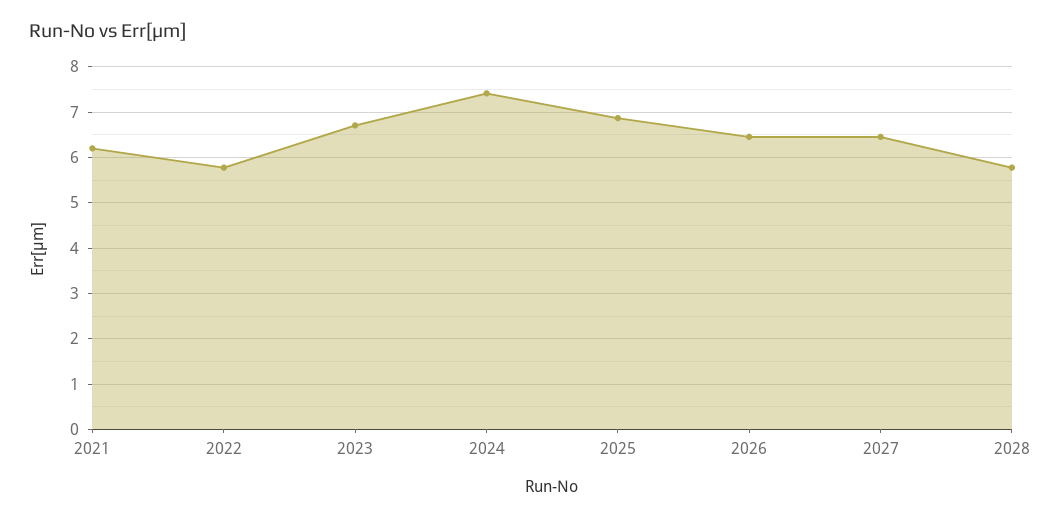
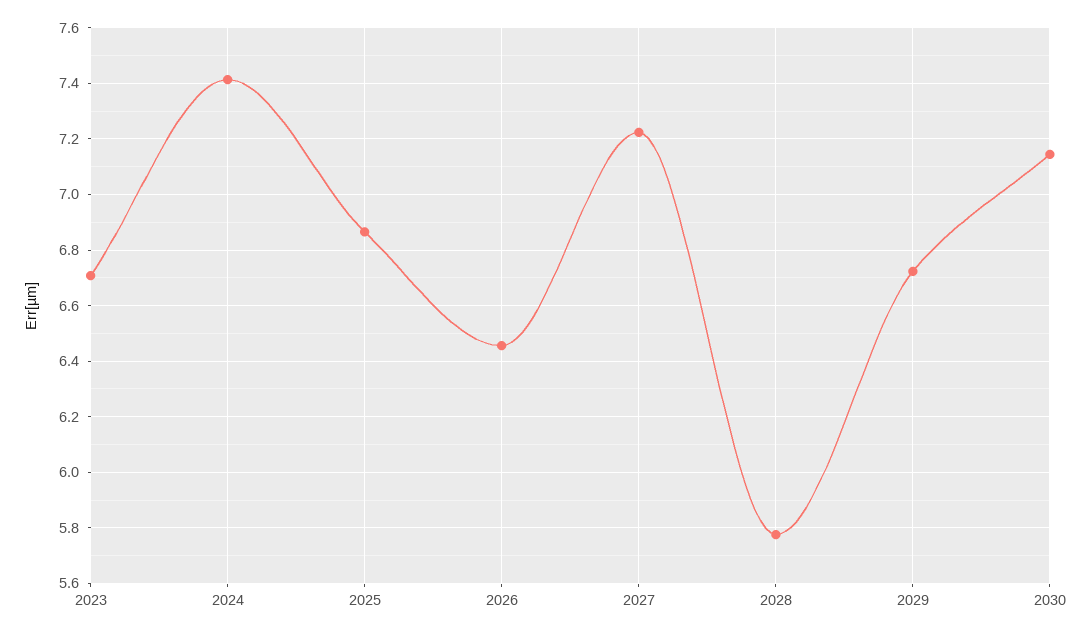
2021: 6.2 -> none
2022: 5.8 -> none
2027: 6.4 -> 7.225
2029: none -> 6.725
2030: none -> 7.15

